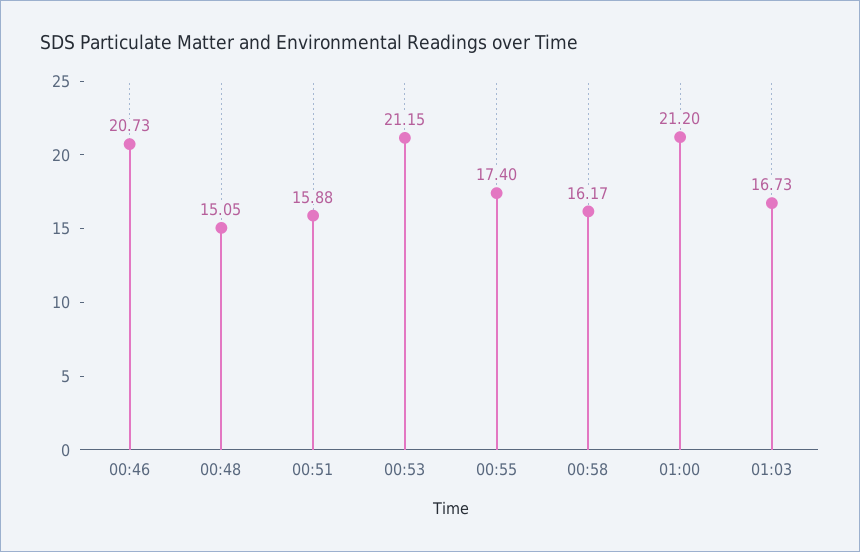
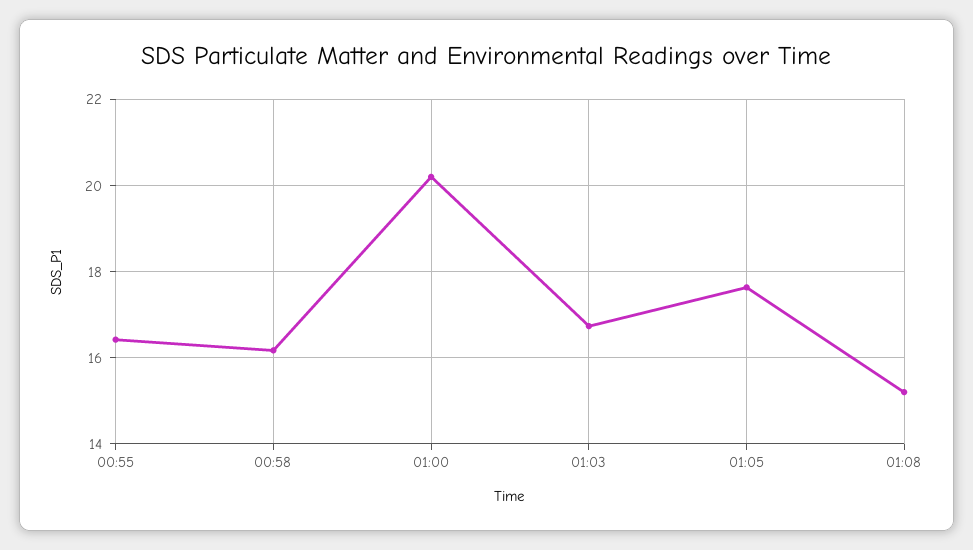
00:46: 20.73 -> none
00:48: 15.05 -> none
00:51: 15.88 -> none
00:53: 21.15 -> none
00:55: 17.4 -> 16.4
01:00: 21.2 -> 20.2
01:05: none -> 17.6
01:08: none -> 15.2

